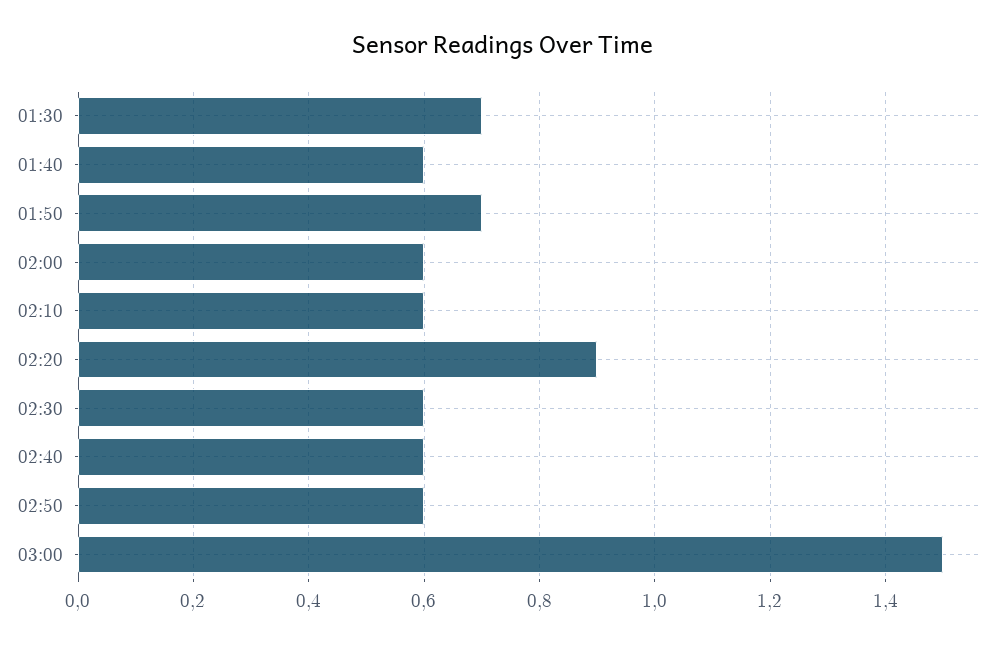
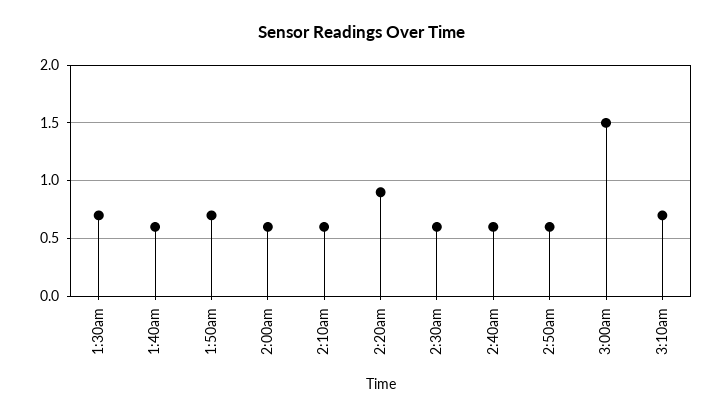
3:10am: none -> 0.7

